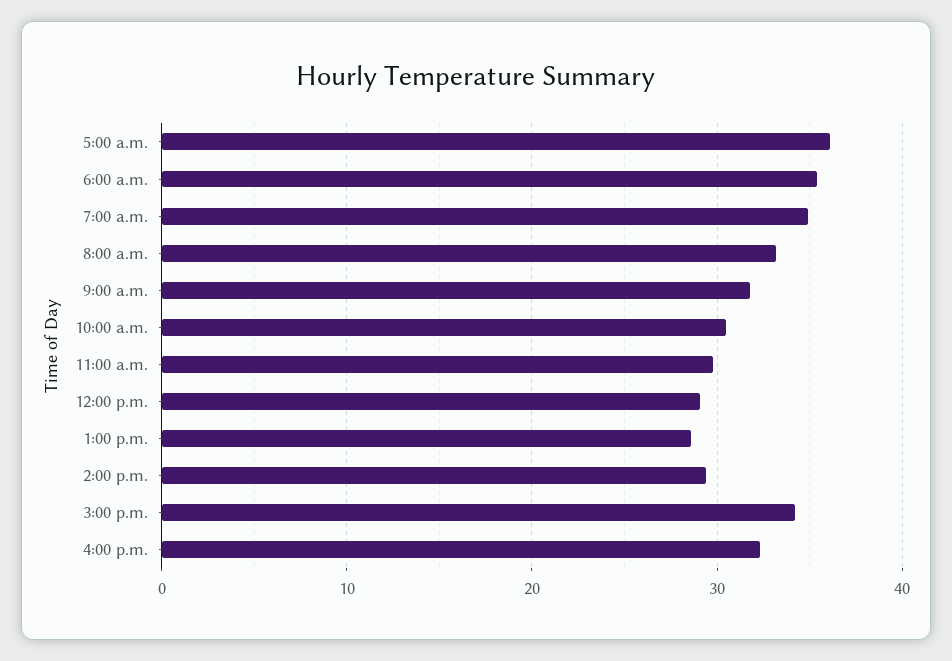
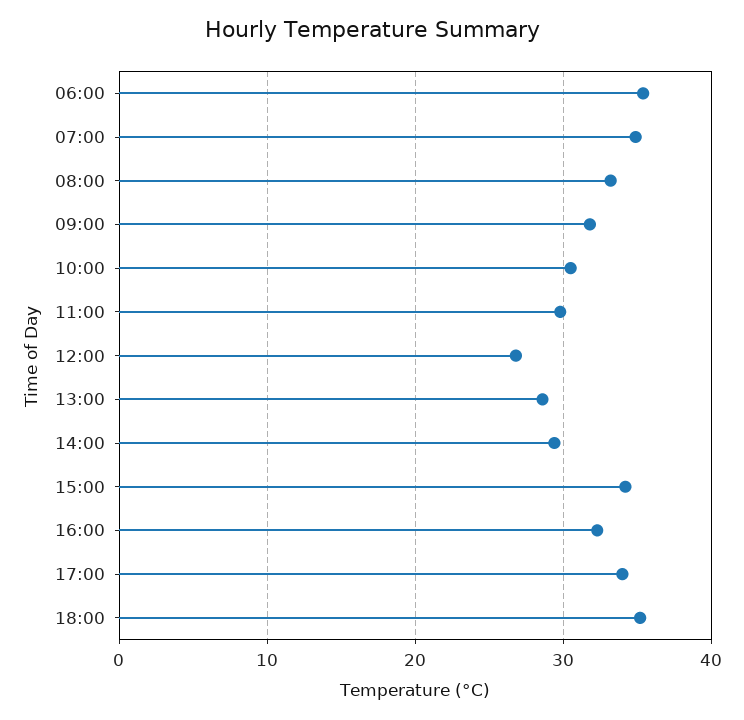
5:00 a.m.: 36 -> none
12:00 p.m.: 29 -> 27
17:00: none -> 34
18:00: none -> 35

